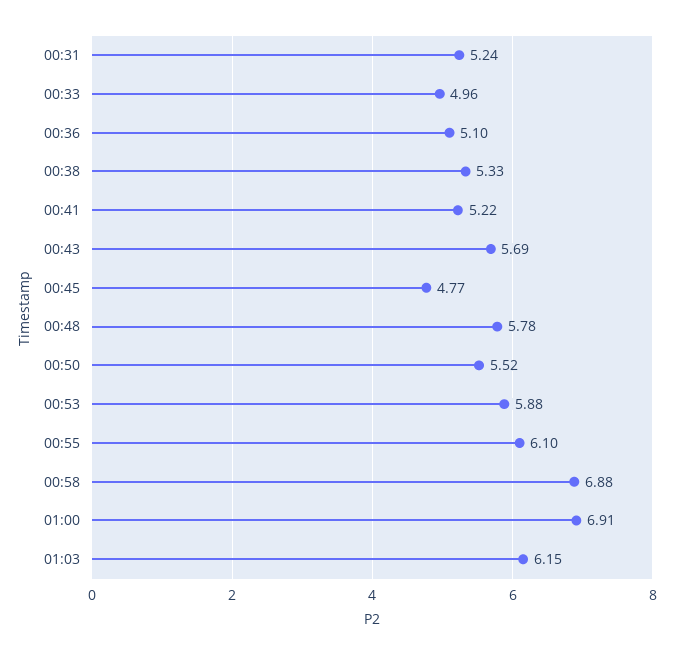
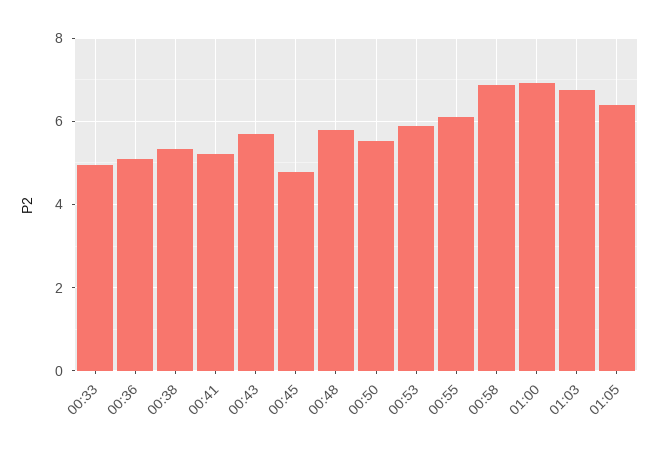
00:31: 5.24 -> none
01:03: 6.15 -> 6.8
01:05: none -> 6.4

